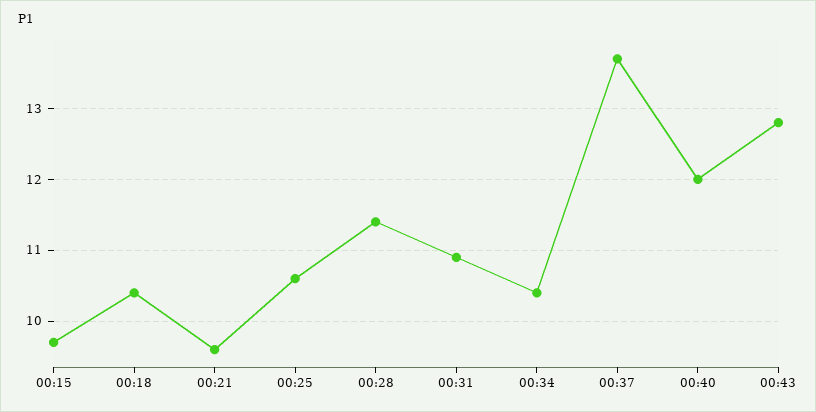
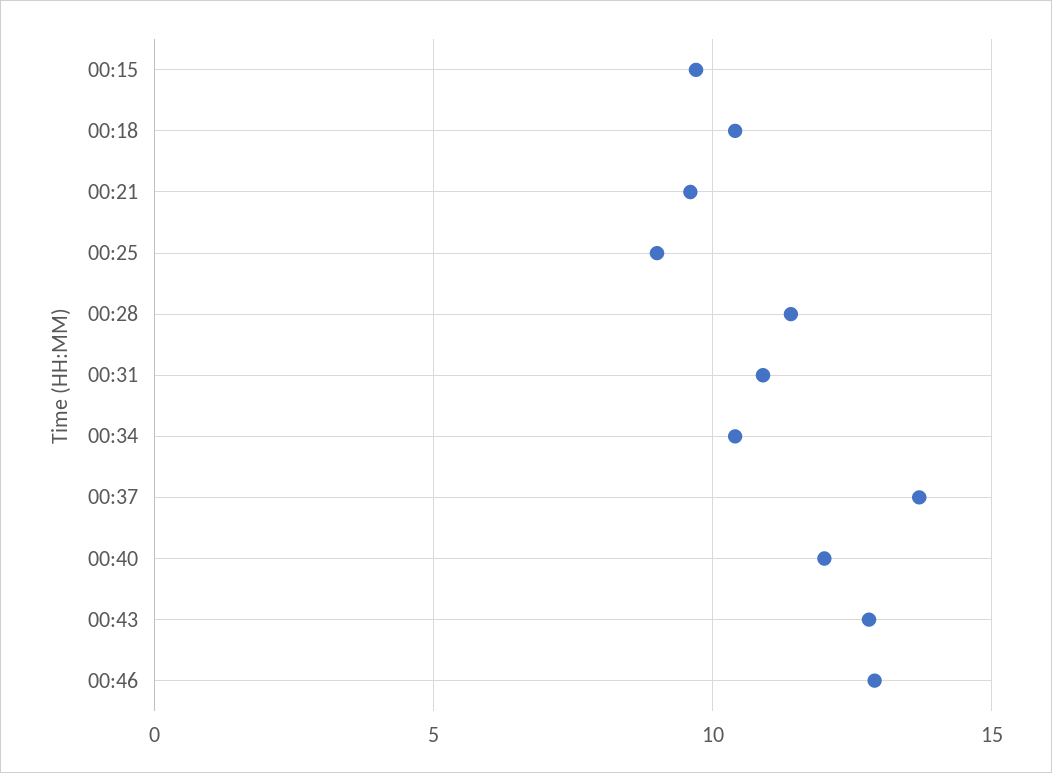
00:25: 10.6 -> 9
00:46: none -> 13

